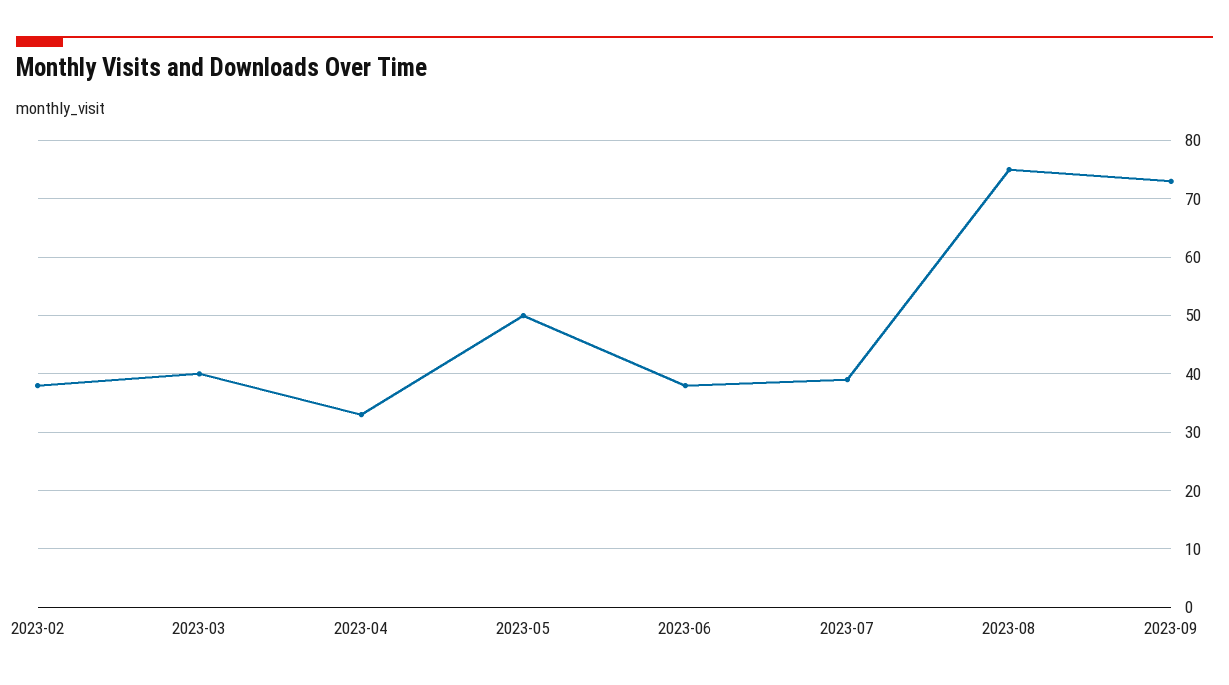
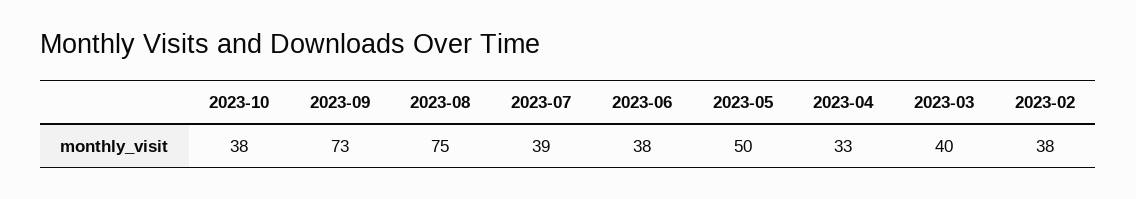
2023-10: none -> 38

